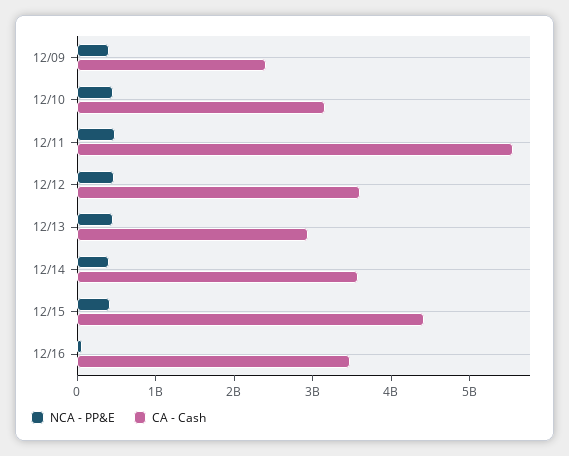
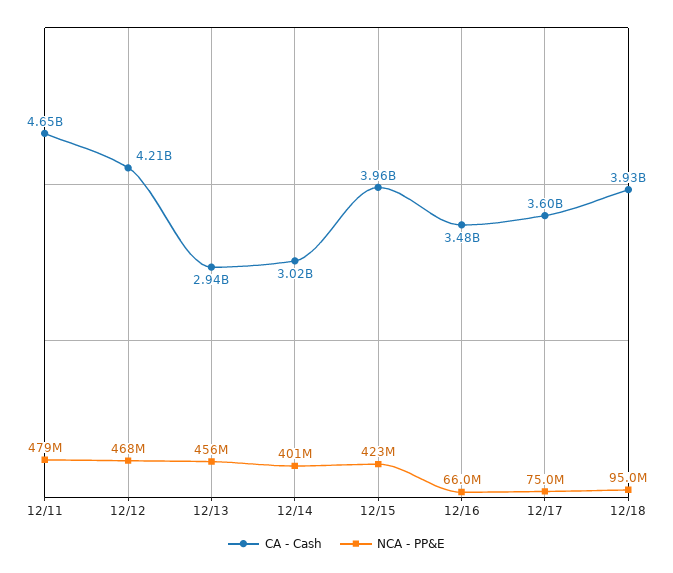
NCA - PP&E, 12/09: 400000000 -> none
CA - Cash, 12/09: 2400000000 -> none
NCA - PP&E, 12/10: 400000000 -> none
CA - Cash, 12/10: 3200000000 -> none
CA - Cash, 12/11: 5600000000 -> 4650000000
CA - Cash, 12/12: 3600000000 -> 4210000000
CA - Cash, 12/14: 3600000000 -> 3020000000
CA - Cash, 12/15: 4400000000 -> 3960000000
CA - Cash, 12/17: none -> 3600000000
NCA - PP&E, 12/17: none -> 75000000
CA - Cash, 12/18: none -> 3930000000
NCA - PP&E, 12/18: none -> 95000000

